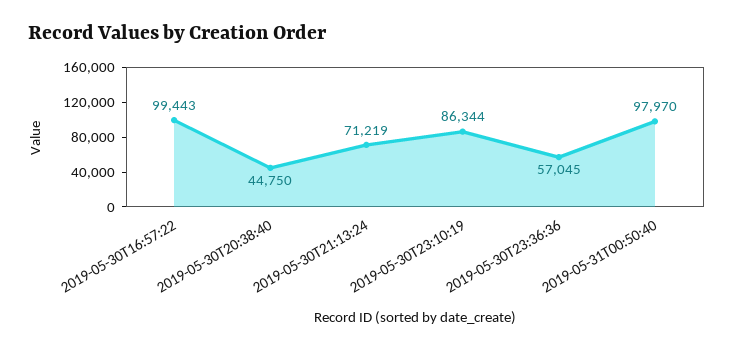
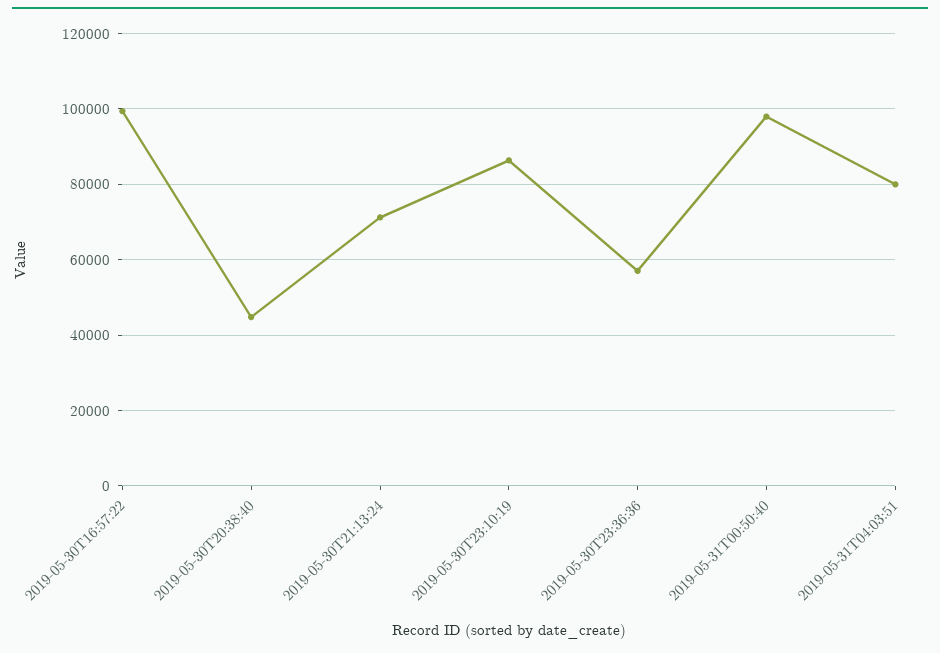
2019-05-31T04:03:51: none -> 80000

